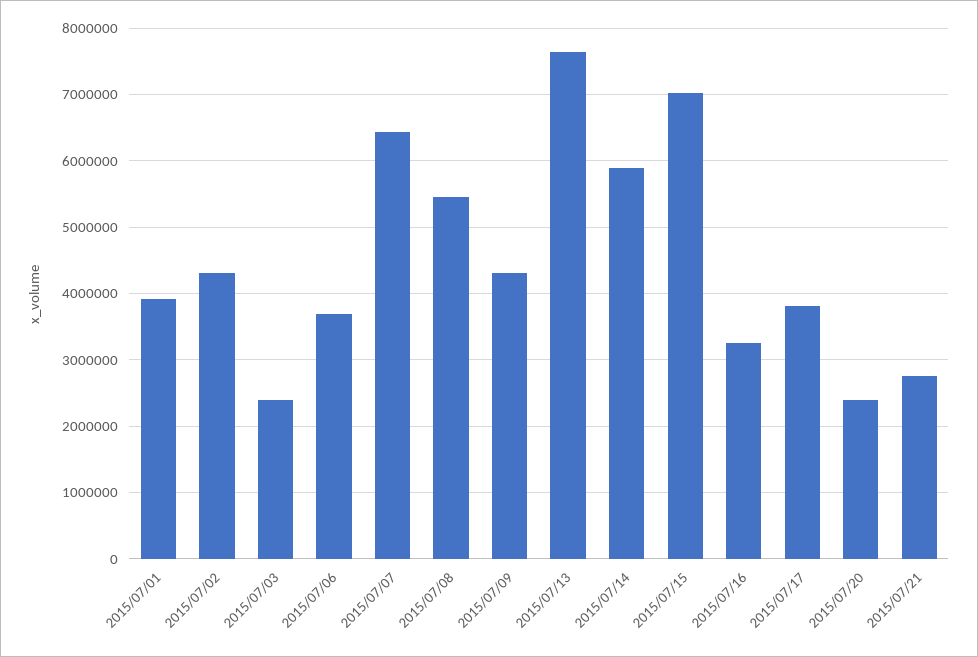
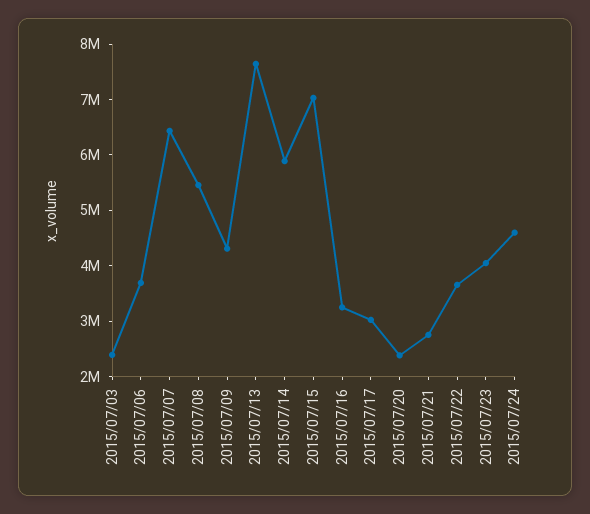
2015/07/01: 3900000 -> none
2015/07/02: 4300000 -> none
2015/07/17: 3800000 -> 3000000
2015/07/22: none -> 3600000
2015/07/23: none -> 4000000
2015/07/24: none -> 4600000

